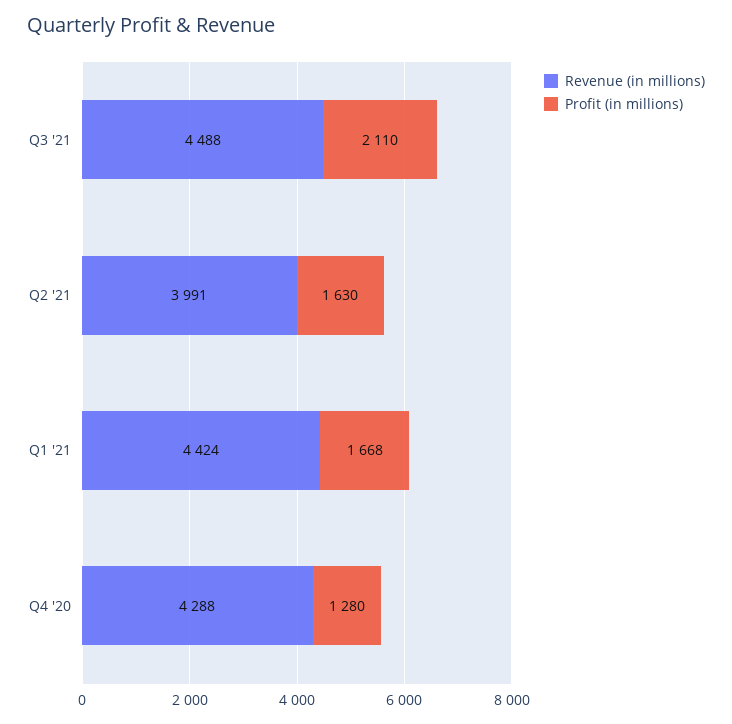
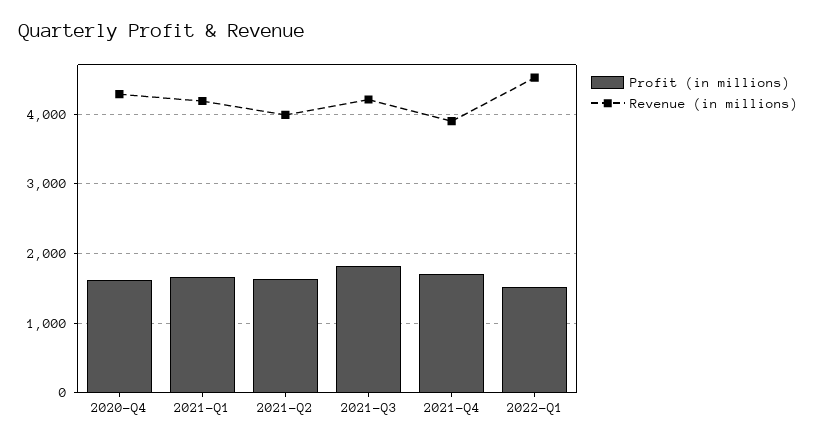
Revenue (in millions), Q3 '21: 4488 -> 4200
Profit (in millions), Q3 '21: 2110 -> 1800
Revenue (in millions), Q1 '21: 4424 -> 4200
Profit (in millions), Q4 '20: 1280 -> 1600
Profit (in millions), 2021-Q4: none -> 1700
Revenue (in millions), 2021-Q4: none -> 3900
Profit (in millions), 2022-Q1: none -> 1500
Revenue (in millions), 2022-Q1: none -> 4500

